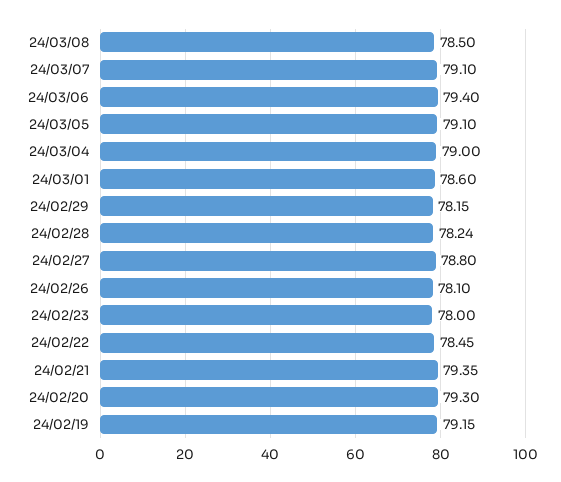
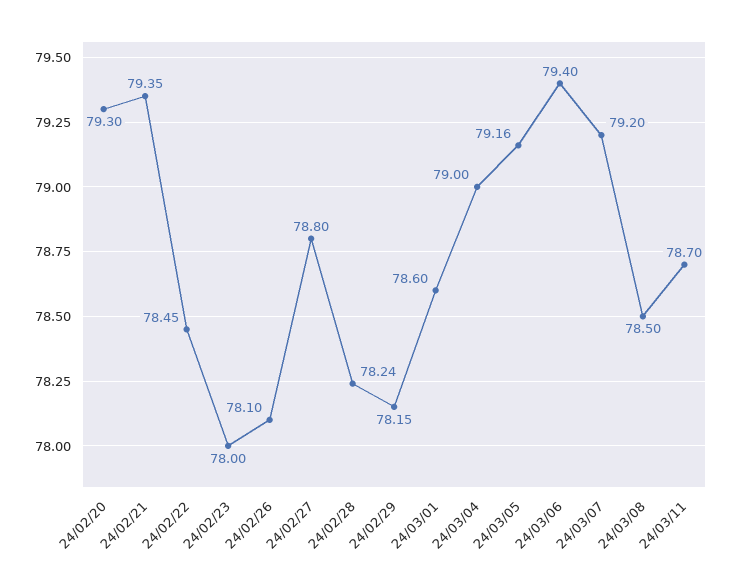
24/03/07: 79.1 -> 79.2
24/03/05: 79.1 -> 79.16
24/02/19: 79.15 -> none
24/03/11: none -> 78.7

